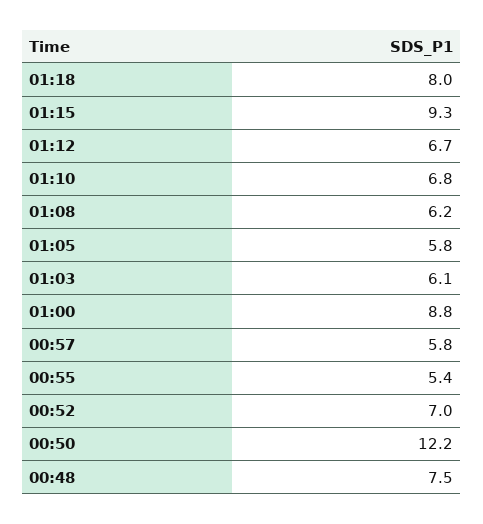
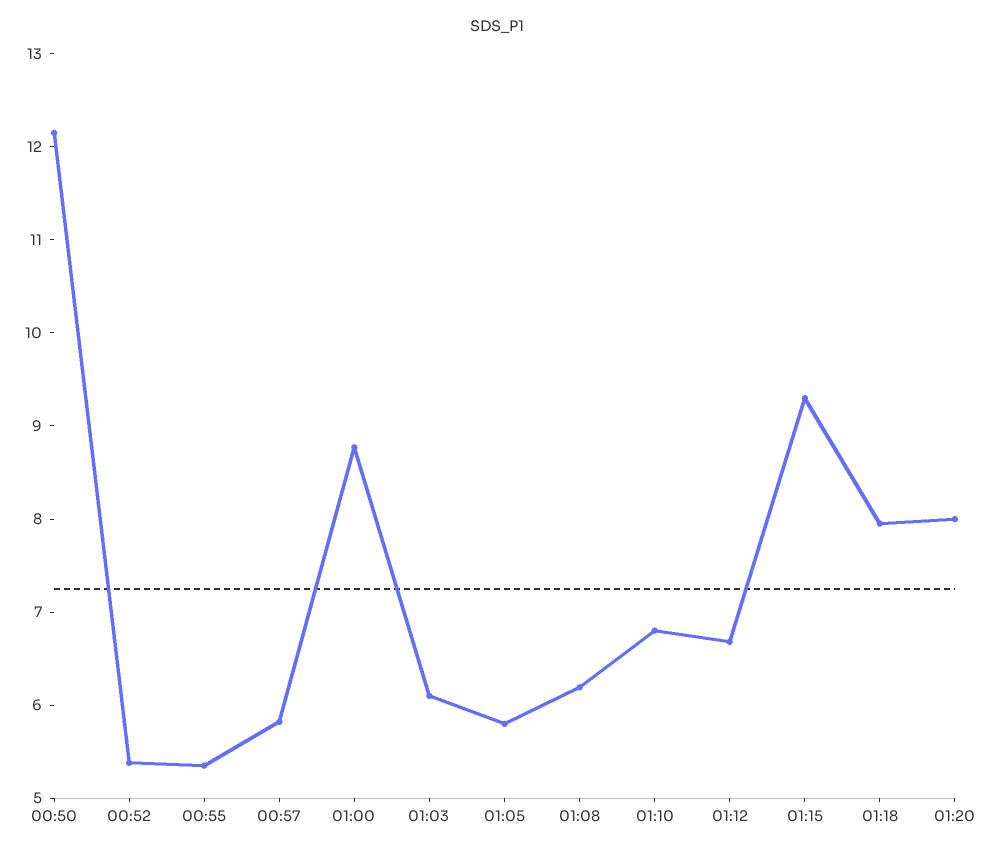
00:52: 7 -> 5.4
00:48: 7.5 -> none
01:20: none -> 8

